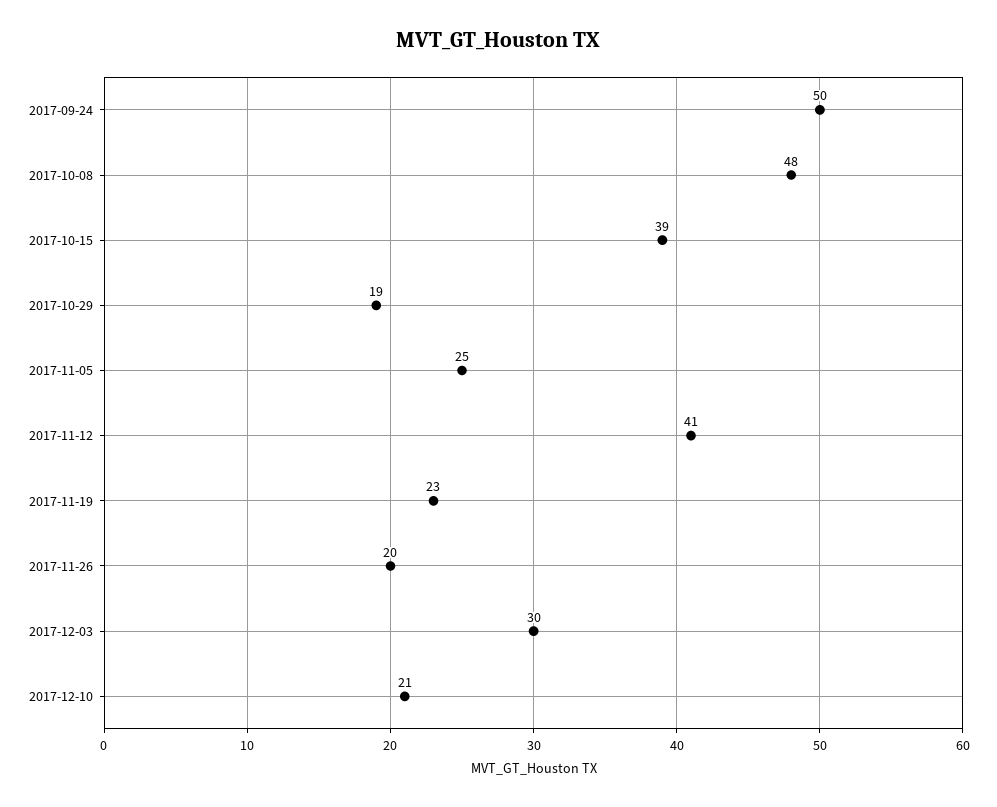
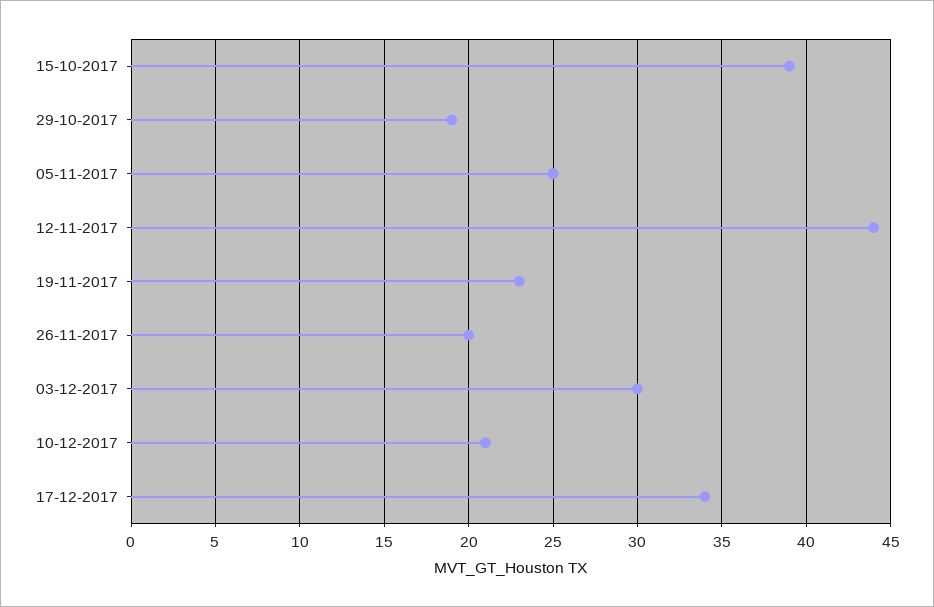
2017-09-24: 50 -> none
2017-10-08: 48 -> none
2017-11-12: 41 -> 44
17-12-2017: none -> 34

